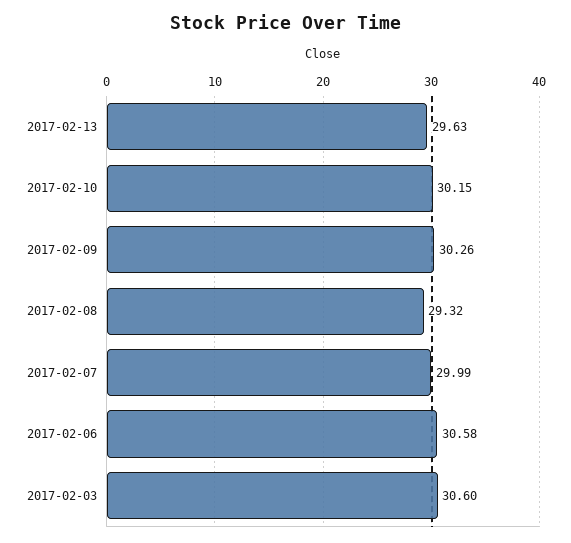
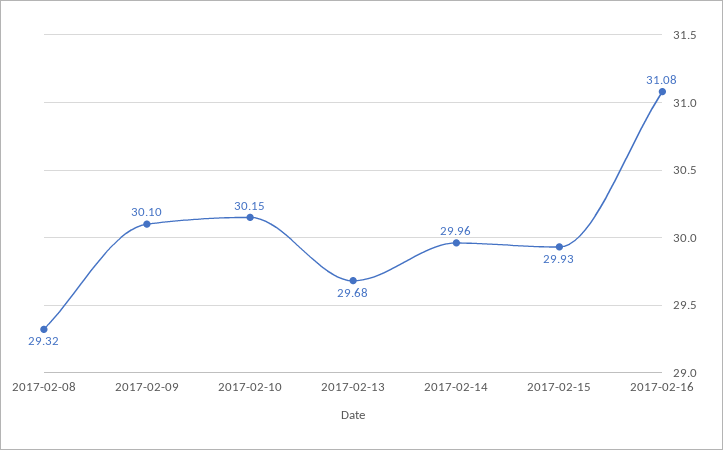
2017-02-13: 29.63 -> 29.68
2017-02-09: 30.26 -> 30.1
2017-02-07: 29.99 -> none
2017-02-06: 30.58 -> none
2017-02-03: 30.6 -> none
2017-02-14: none -> 29.96
2017-02-15: none -> 29.93
2017-02-16: none -> 31.08

